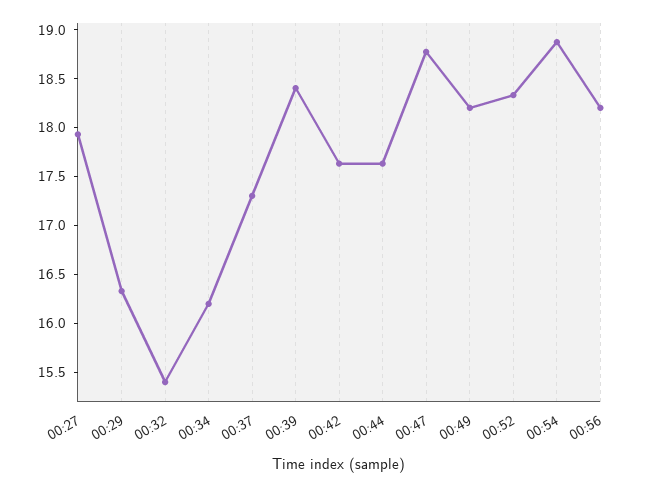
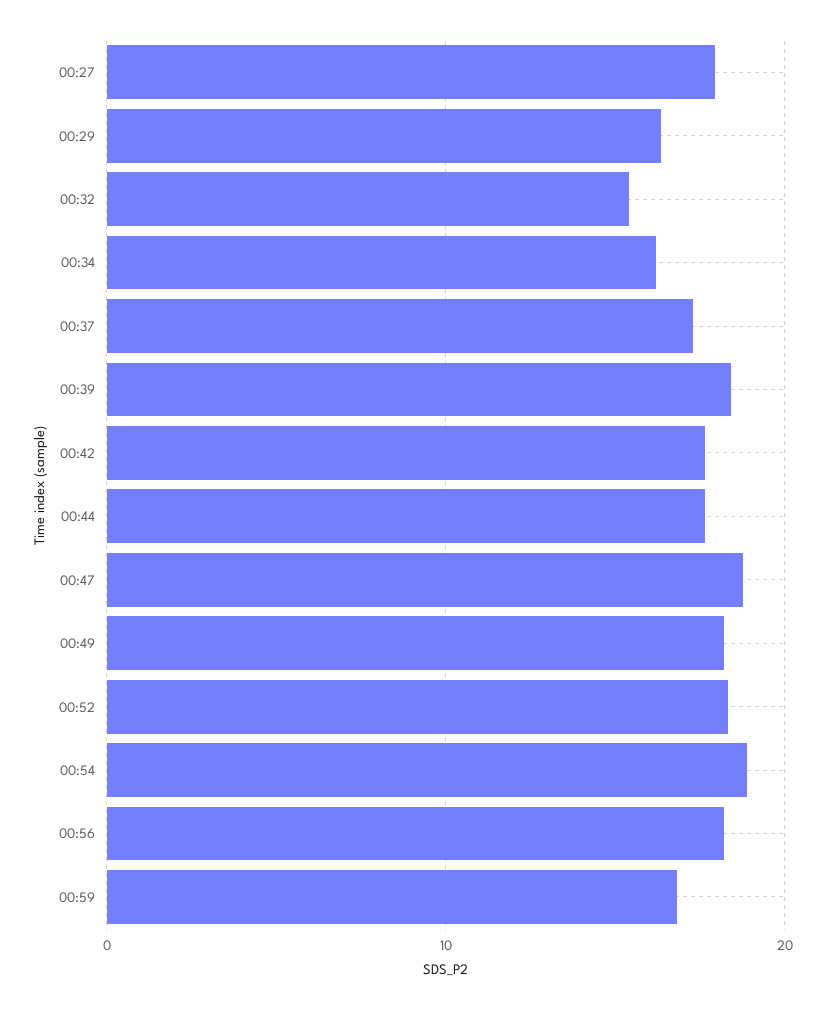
00:59: none -> 17

